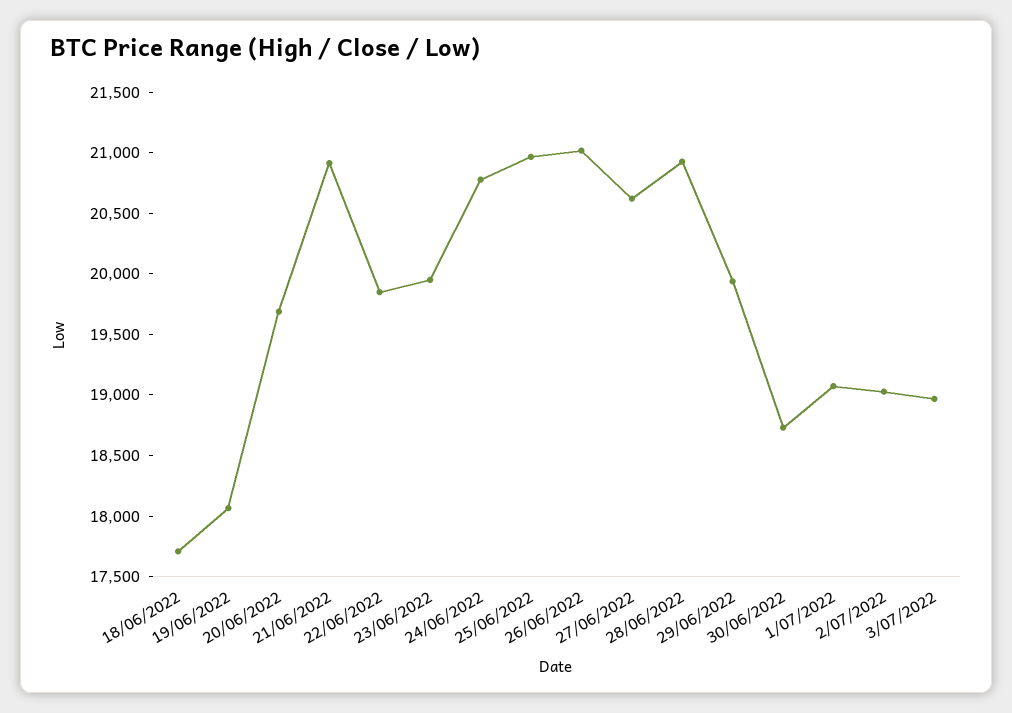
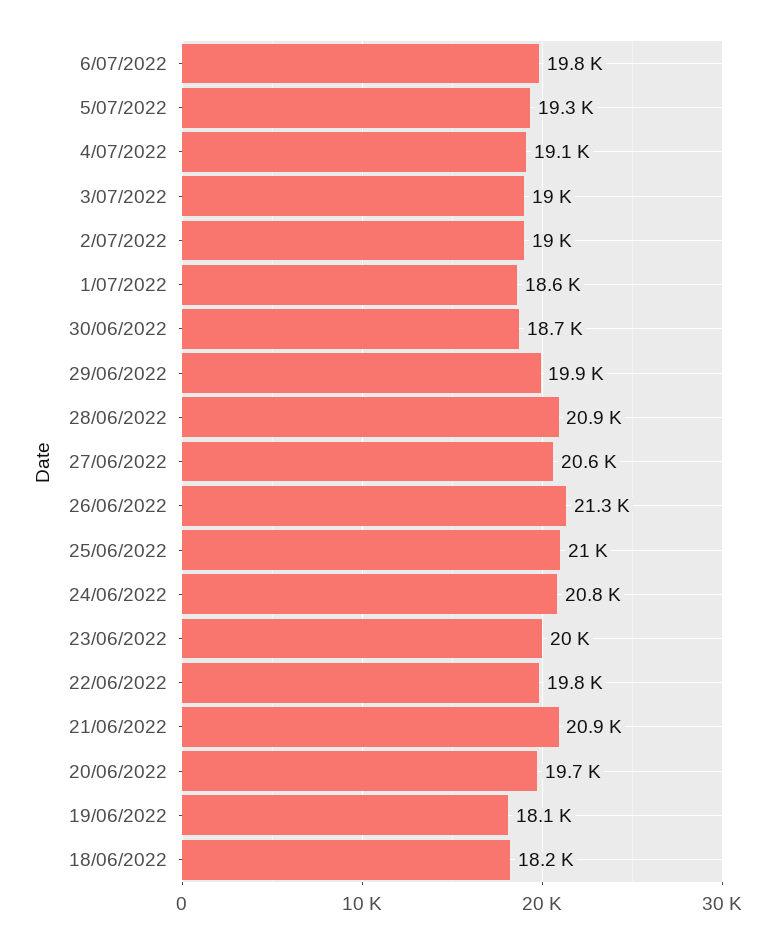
18/06/2022: 17700 -> 18200
26/06/2022: 21000 -> 21300
1/07/2022: 19100 -> 18600
6/07/2022: none -> 19800
5/07/2022: none -> 19300
4/07/2022: none -> 19100

